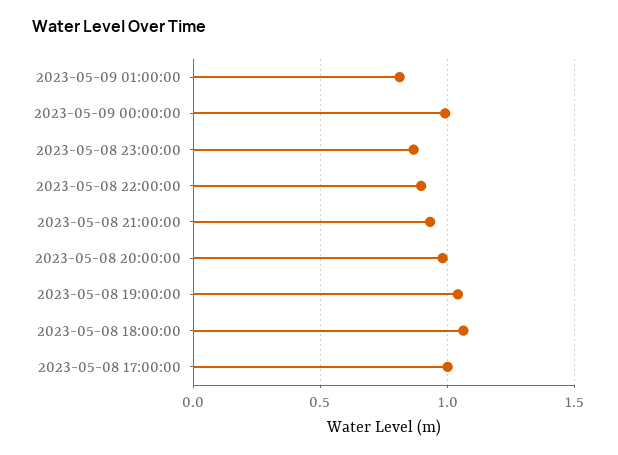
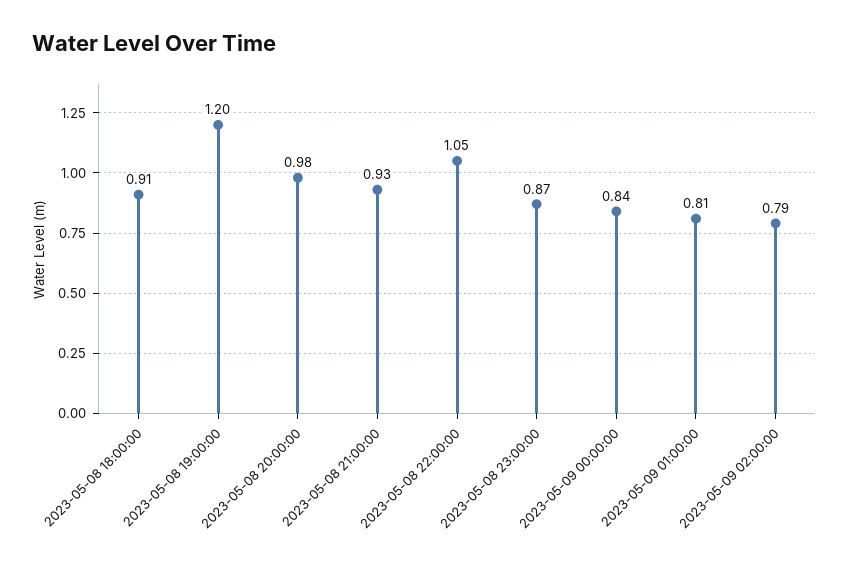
2023-05-09 00:00:00: 1 -> 0.84
2023-05-08 22:00:00: 0.9 -> 1.05
2023-05-08 19:00:00: 1.05 -> 1.2
2023-05-08 18:00:00: 1.05 -> 0.91
2023-05-08 17:00:00: 1 -> none
2023-05-09 02:00:00: none -> 0.79

